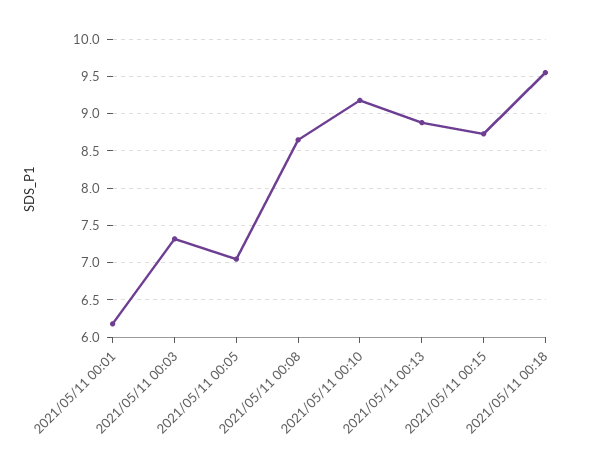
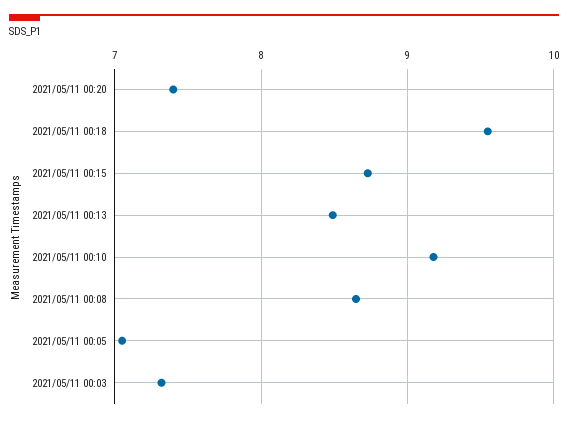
2021/05/11 00:01: 6.2 -> none
2021/05/11 00:13: 8.9 -> 8.5
2021/05/11 00:20: none -> 7.4

